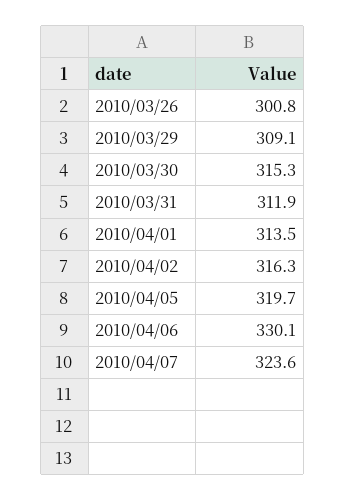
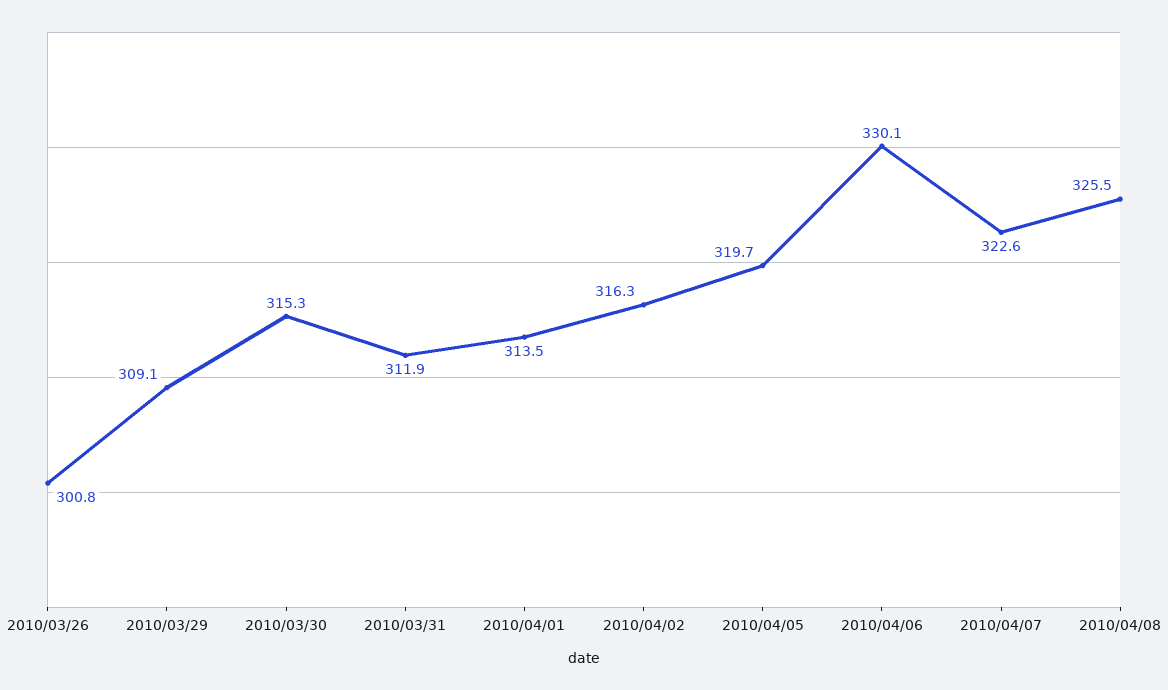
2010/04/07: 323.6 -> 322.6
2010/04/08: none -> 325.5

